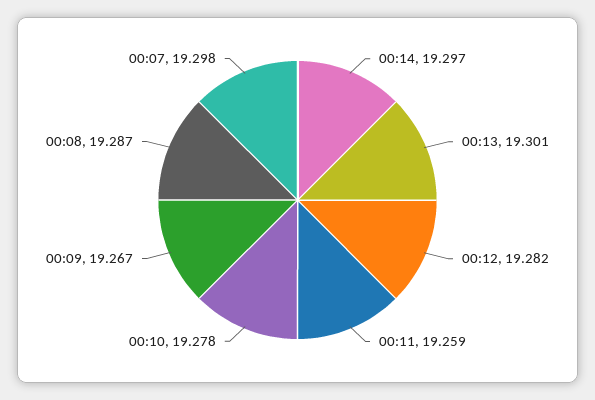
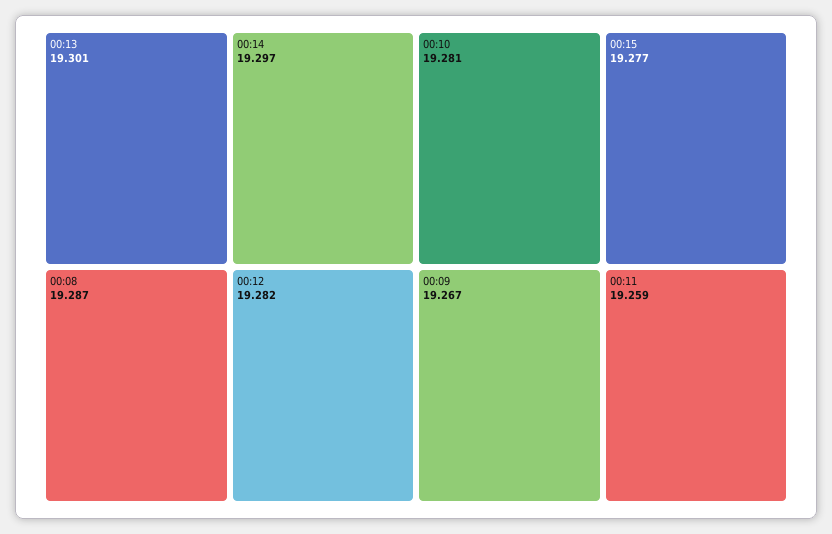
00:10: 19.278 -> 19.281
00:07: 19.298 -> none
00:15: none -> 19.277

